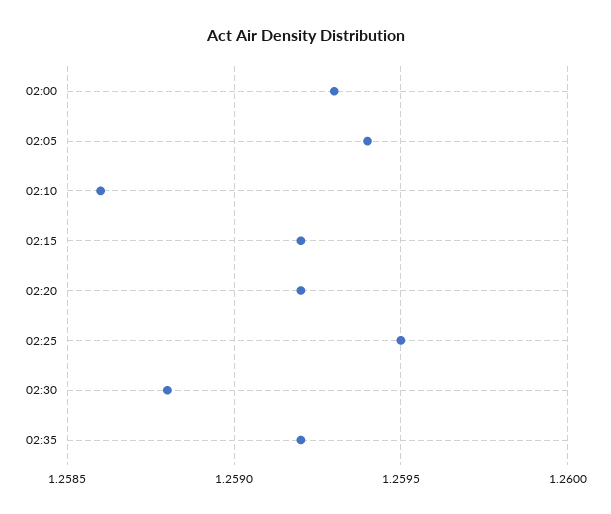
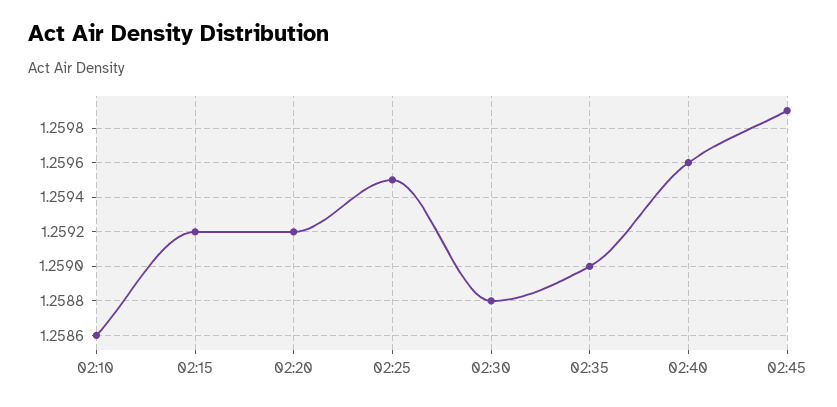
02:00: 1.2593 -> none
02:05: 1.2594 -> none
02:35: 1.2592 -> 1.259
02:40: none -> 1.2596
02:45: none -> 1.2599

